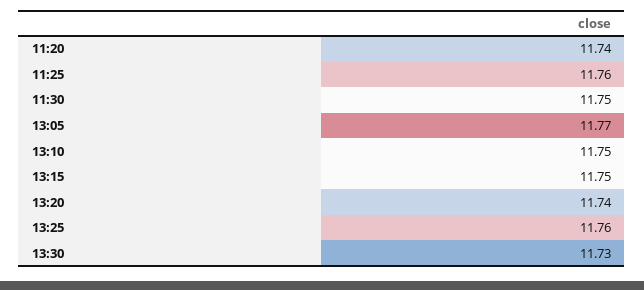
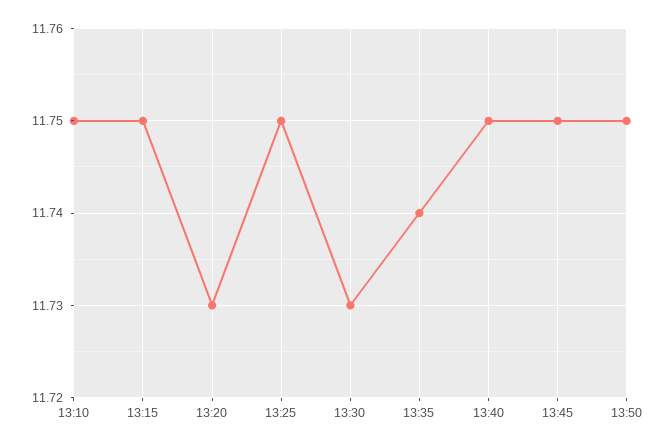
11:20: 11.74 -> none
11:25: 11.76 -> none
11:30: 11.75 -> none
13:05: 11.77 -> none
13:20: 11.74 -> 11.73
13:25: 11.76 -> 11.75
13:35: none -> 11.74
13:40: none -> 11.75
13:45: none -> 11.75
13:50: none -> 11.75

